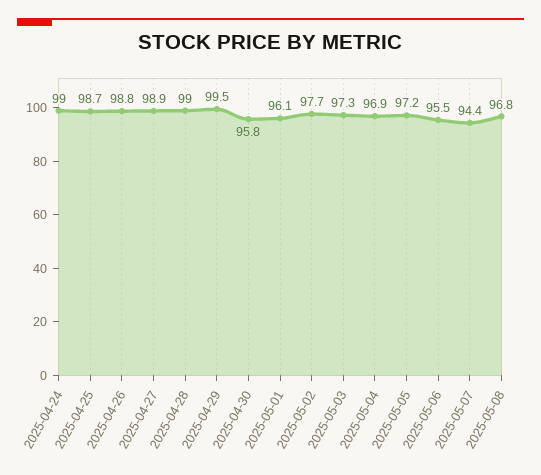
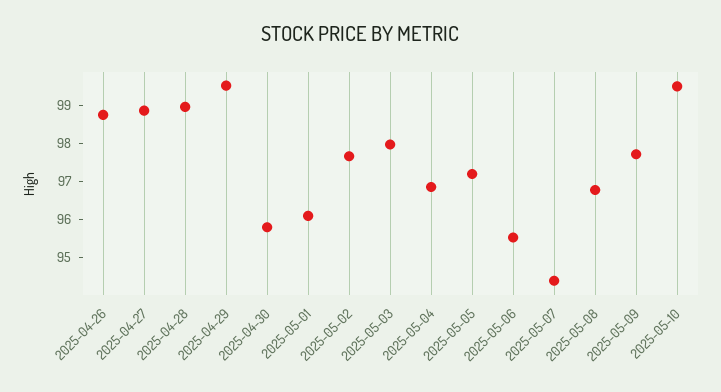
2025-04-24: 99 -> none
2025-04-25: 98.7 -> none
2025-05-03: 97.3 -> 98
2025-05-09: none -> 97.75
2025-05-10: none -> 99.5

